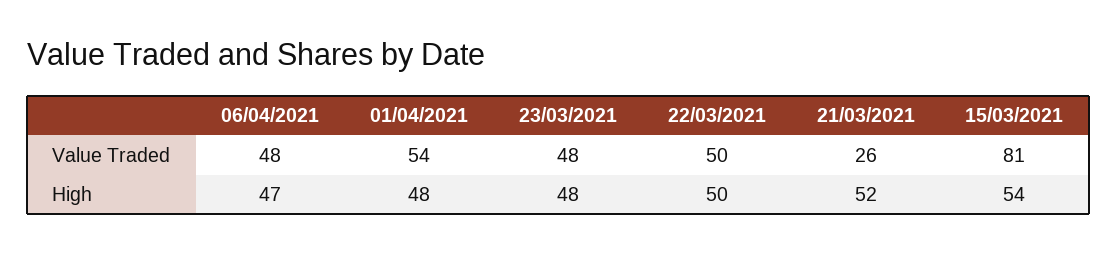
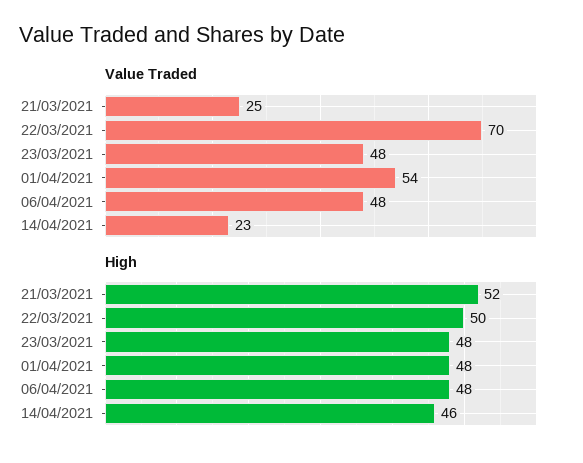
Value Traded, 22/03/2021: 50 -> 70
Value Traded, 21/03/2021: 26 -> 25
Value Traded, 15/03/2021: 81 -> none
High, 06/04/2021: 47 -> 48
High, 15/03/2021: 54 -> none
Value Traded, 14/04/2021: none -> 23
High, 14/04/2021: none -> 46

